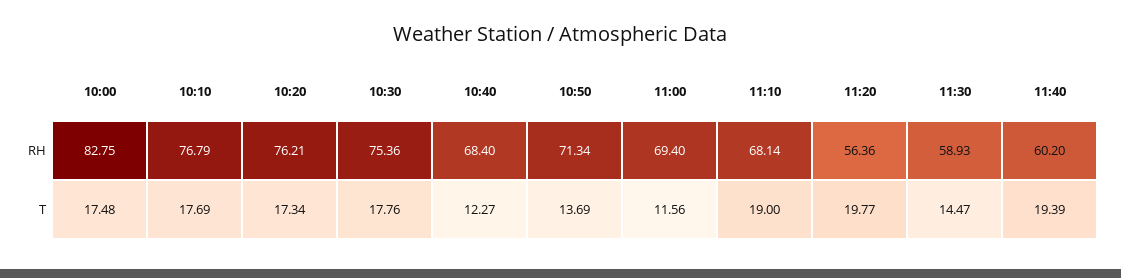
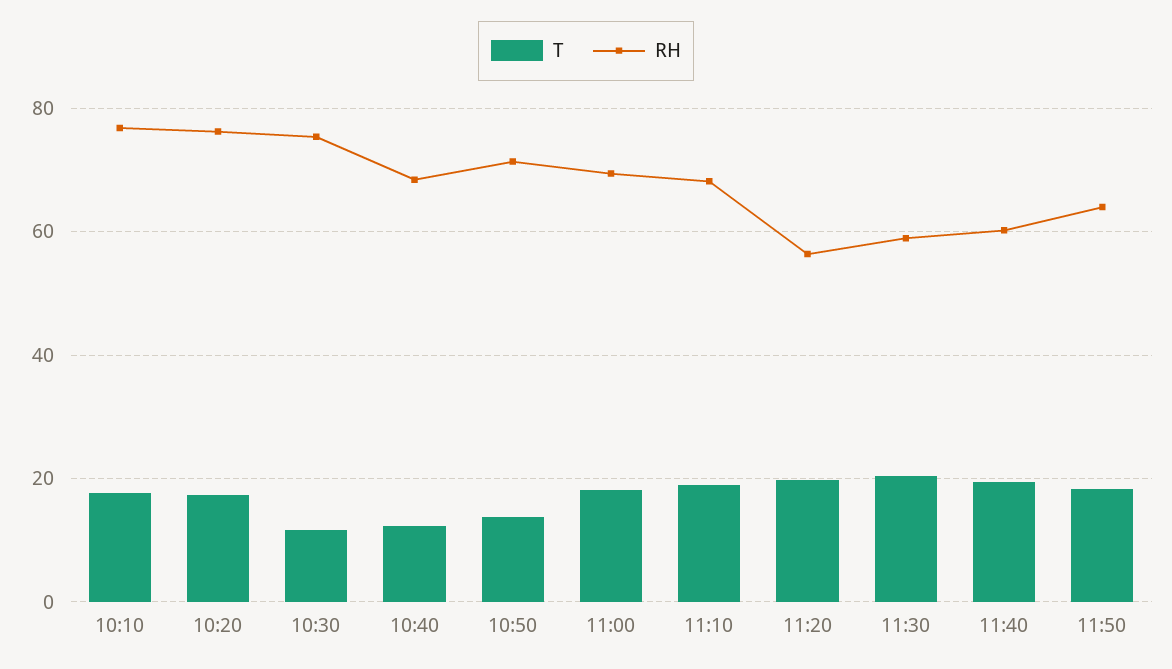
RH, 10:00: 82.75 -> none
T, 10:00: 17.48 -> none
T, 10:30: 17.76 -> 12
T, 11:00: 11.56 -> 18
T, 11:30: 14.47 -> 20
T, 11:50: none -> 18
RH, 11:50: none -> 64

